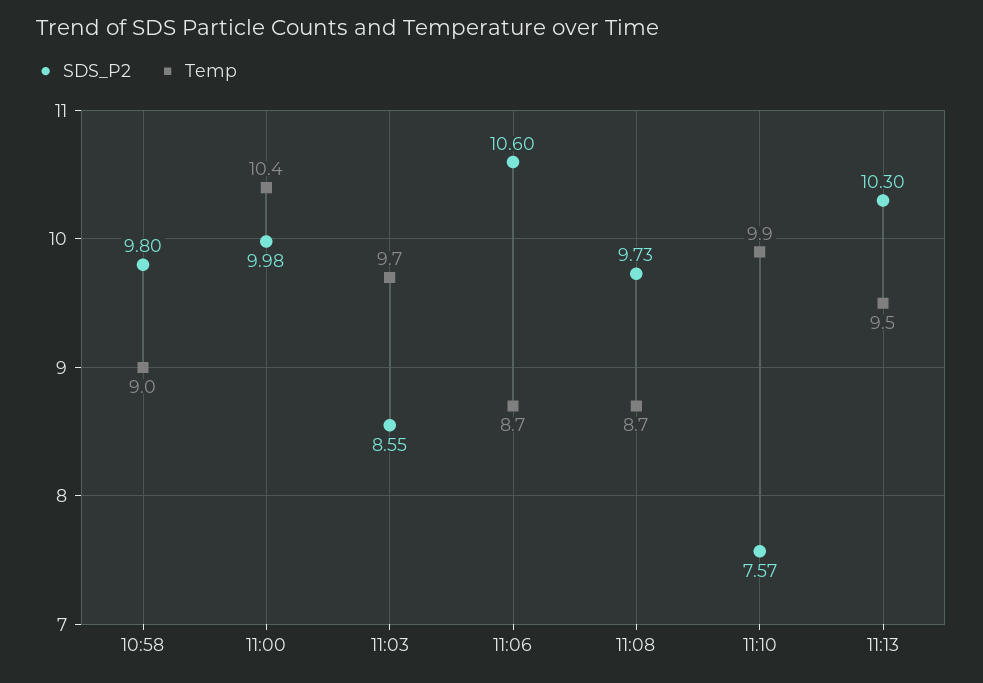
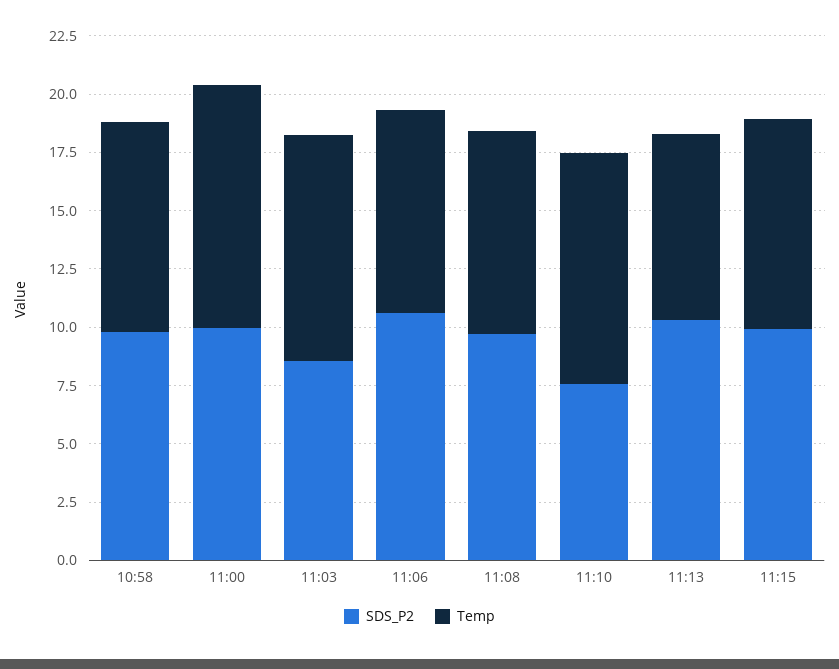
Temp, 11:13: 9.5 -> 8
SDS_P2, 11:15: none -> 10
Temp, 11:15: none -> 9

